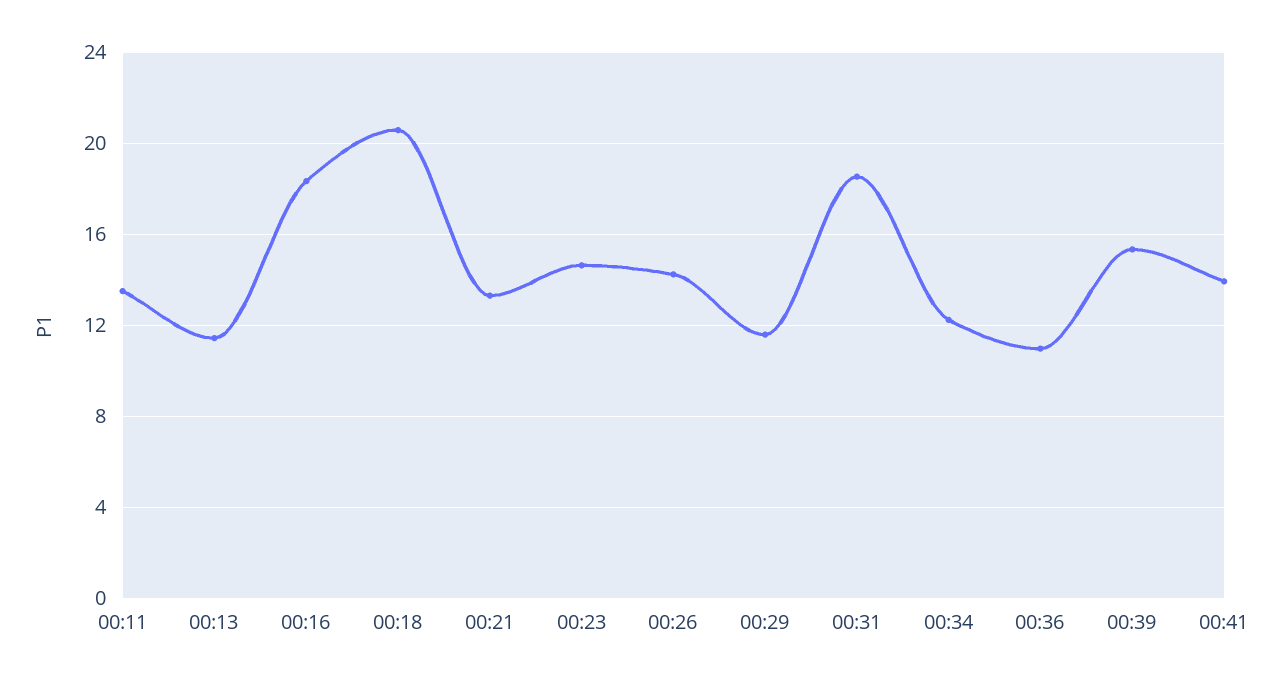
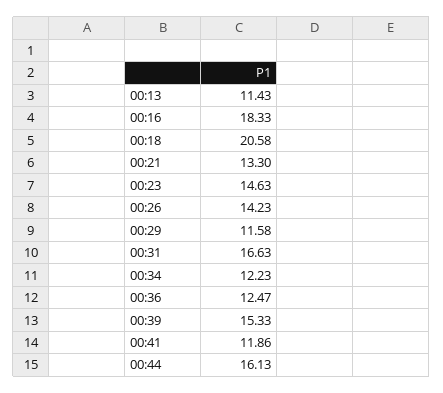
00:11: 13.5 -> none
00:31: 18.5 -> 16.63
00:36: 11 -> 12.47
00:41: 14 -> 11.86
00:44: none -> 16.13

